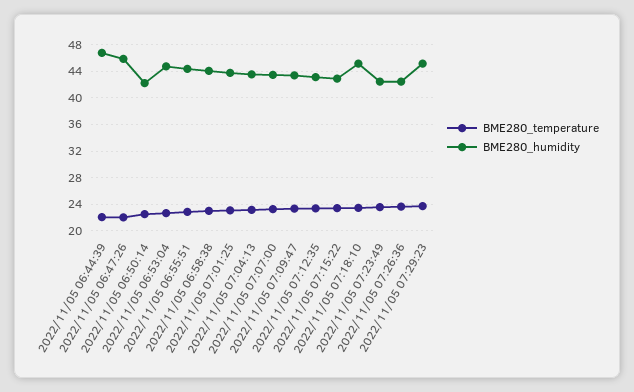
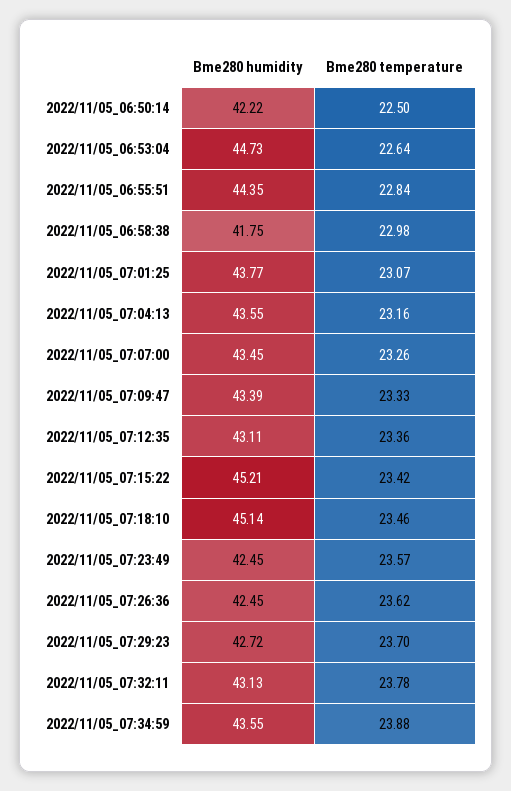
BME280_temperature, 2022/11/05 06:44:39: 22 -> none
BME280_humidity, 2022/11/05 06:44:39: 47 -> none
BME280_temperature, 2022/11/05 06:47:26: 22 -> none
BME280_humidity, 2022/11/05 06:47:26: 46 -> none
BME280_humidity, 2022/11/05 06:58:38: 44 -> 41.75
BME280_humidity, 2022/11/05 07:15:22: 43 -> 45.21
BME280_humidity, 2022/11/05 07:29:23: 45 -> 42.72
BME280_humidity, 2022/11/05_07:32:11: none -> 43.13
BME280_temperature, 2022/11/05_07:32:11: none -> 23.78
BME280_humidity, 2022/11/05_07:34:59: none -> 43.55
BME280_temperature, 2022/11/05_07:34:59: none -> 23.88

